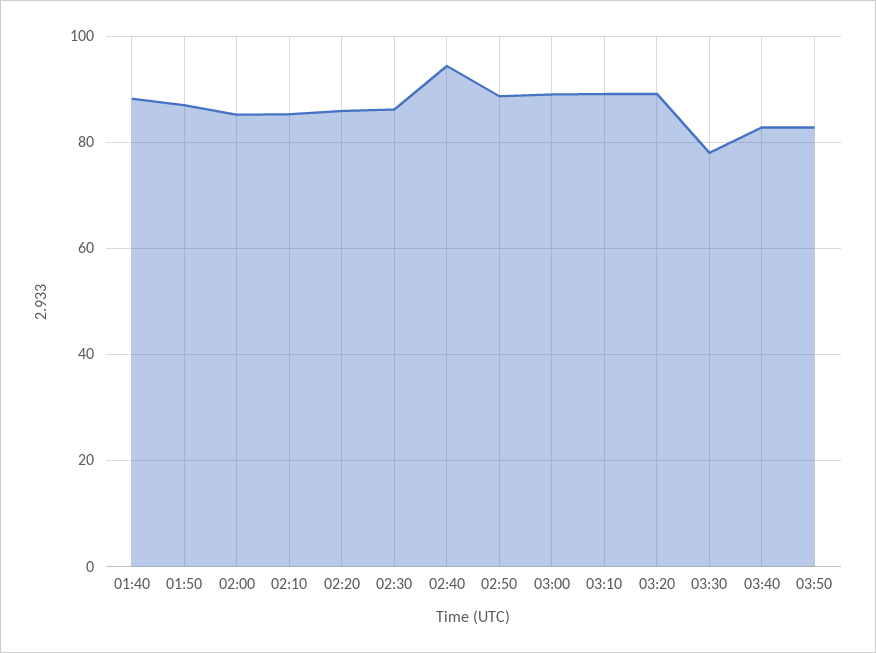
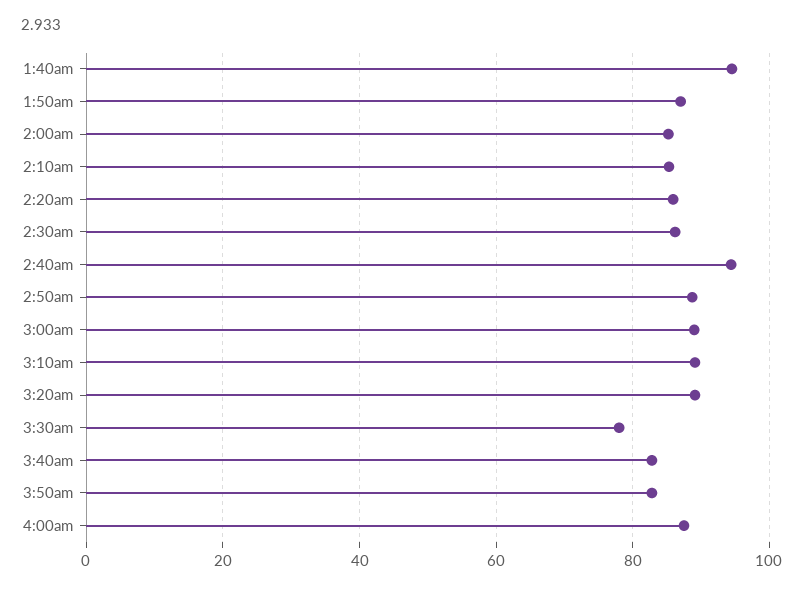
01:40: 88 -> 94
4:00am: none -> 88

